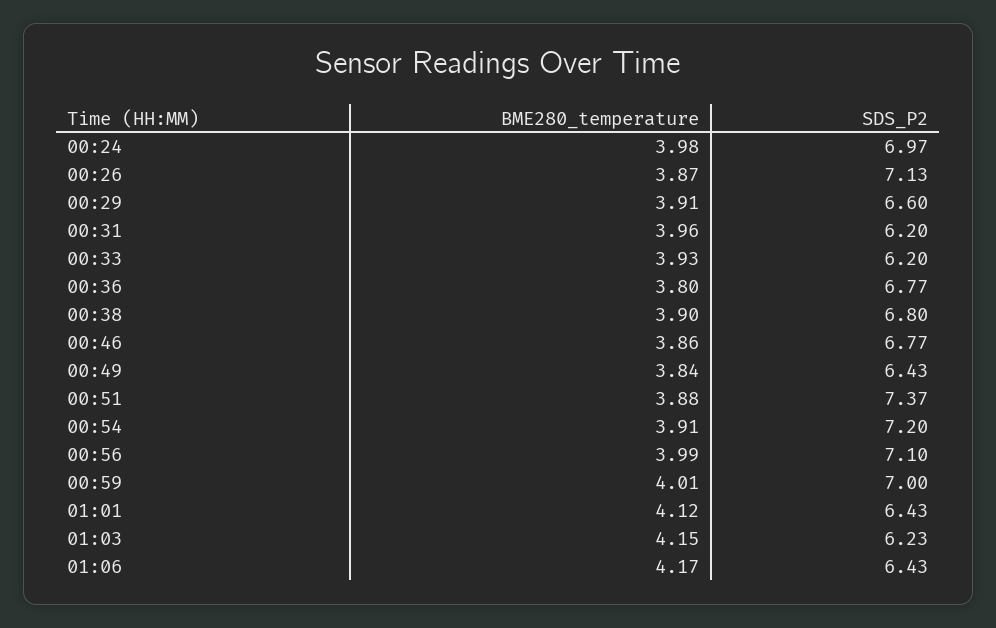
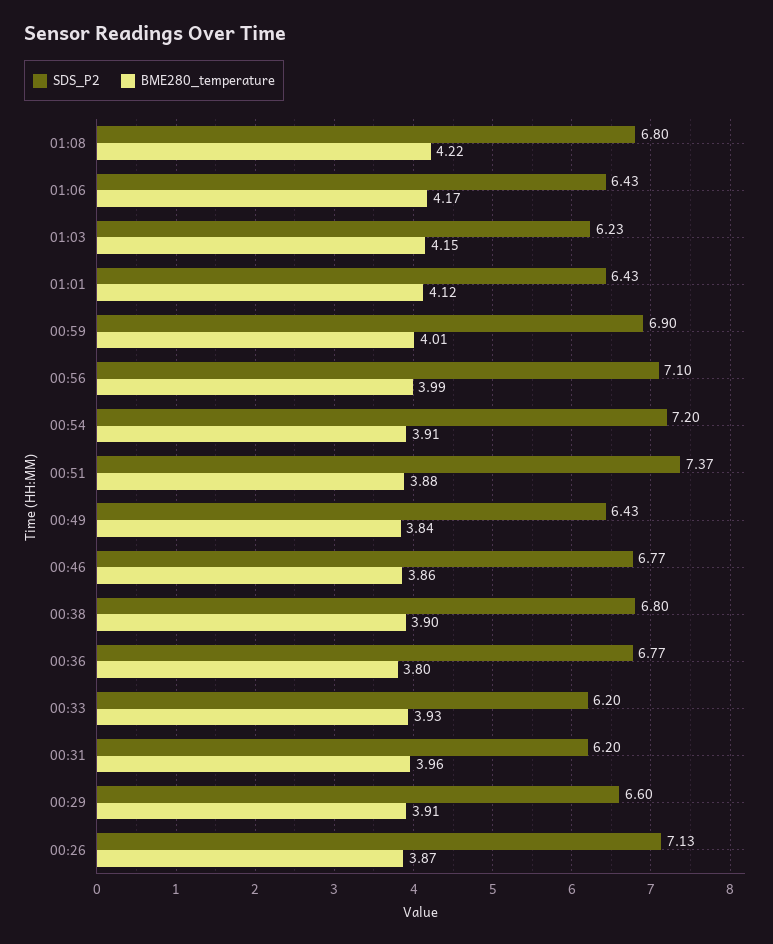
BME280_temperature, 00:24: 3.98 -> none
SDS_P2, 00:24: 6.97 -> none
SDS_P2, 00:59: 7 -> 6.9
SDS_P2, 01:08: none -> 6.8
BME280_temperature, 01:08: none -> 4.22

